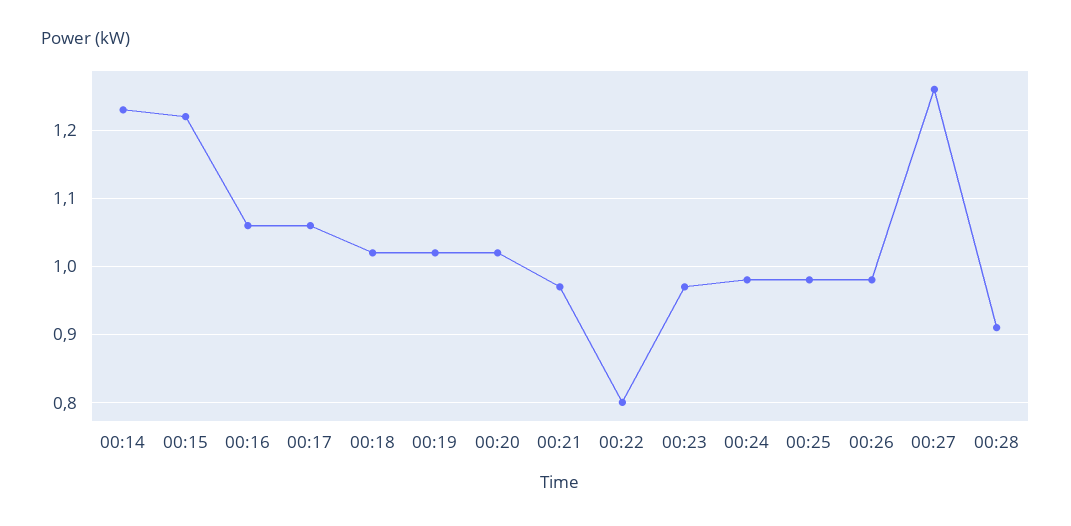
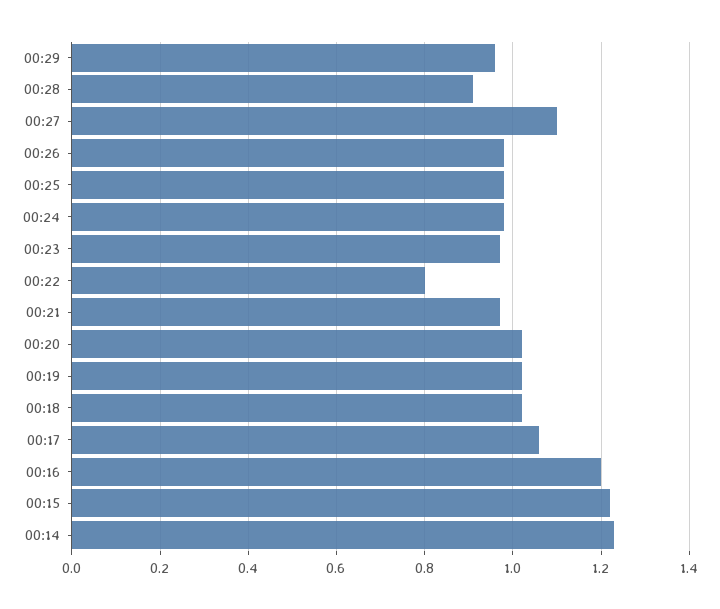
00:16: 1.06 -> 1.2
00:27: 1.26 -> 1.1
00:29: none -> 0.95

